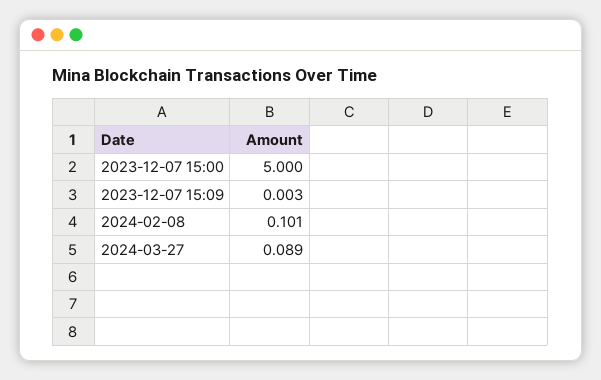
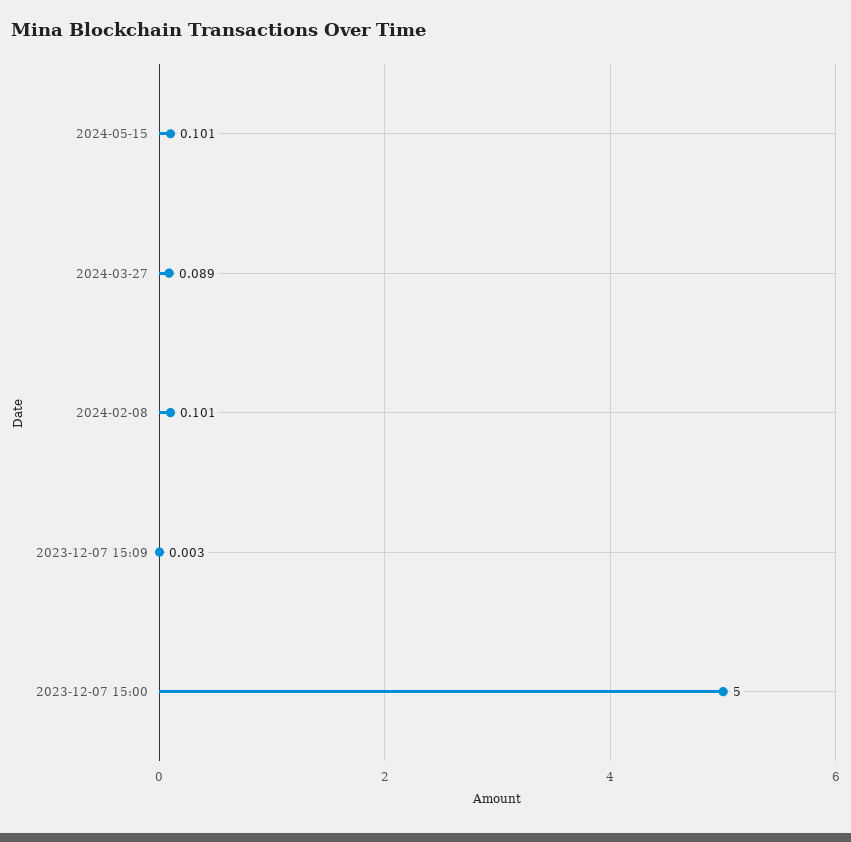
2024-05-15: none -> 0.101

